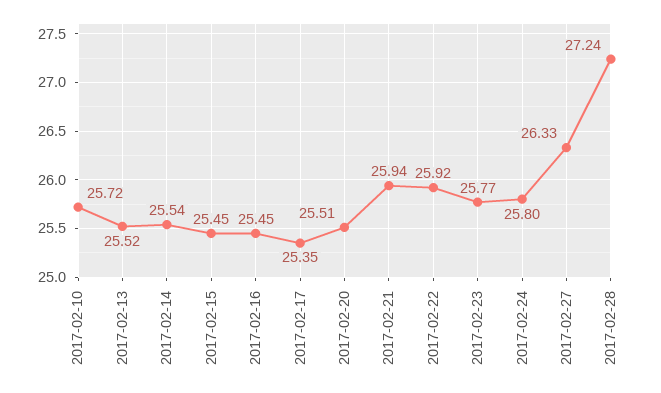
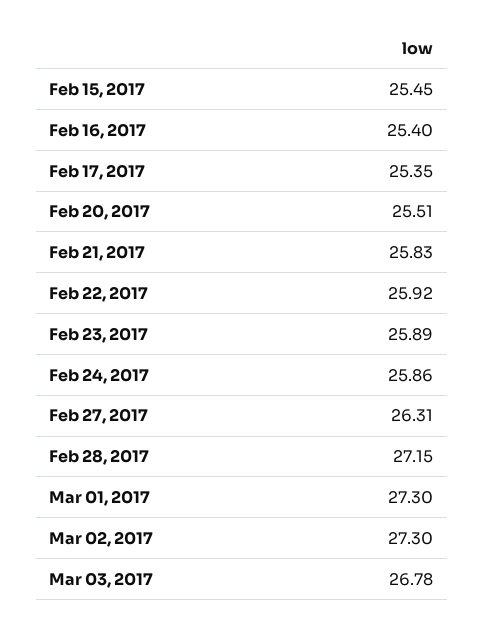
2017-02-10: 25.72 -> none
2017-02-13: 25.52 -> none
2017-02-14: 25.54 -> none
2017-02-16: 25.45 -> 25.4
2017-02-21: 25.94 -> 25.83
2017-02-23: 25.77 -> 25.89
2017-02-24: 25.8 -> 25.86
2017-02-27: 26.33 -> 26.31
2017-02-28: 27.24 -> 27.15
Mar 01, 2017: none -> 27.3
Mar 02, 2017: none -> 27.3
Mar 03, 2017: none -> 26.78

